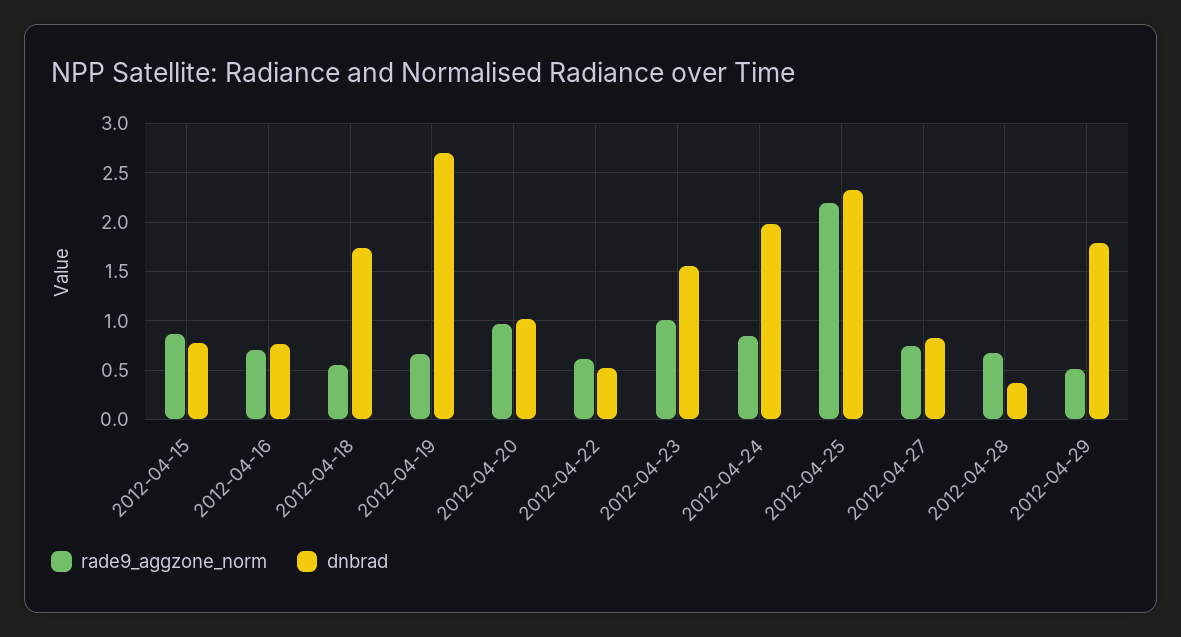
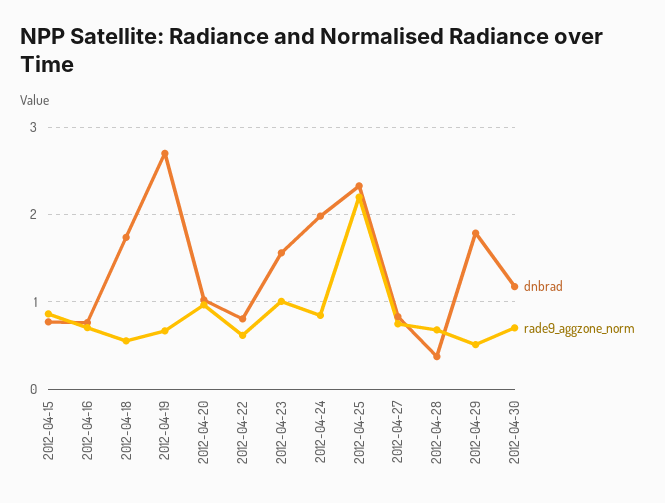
dnbrad, 2012-04-22: 0.5 -> 0.8
dnbrad, 2012-04-30: none -> 1.2
rade9_aggzone_norm, 2012-04-30: none -> 0.7

